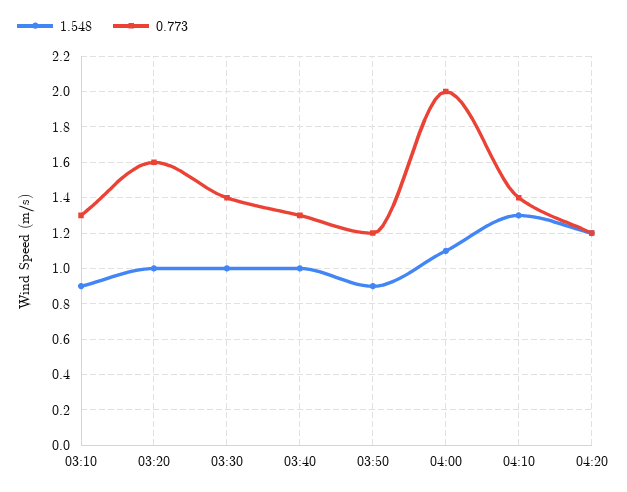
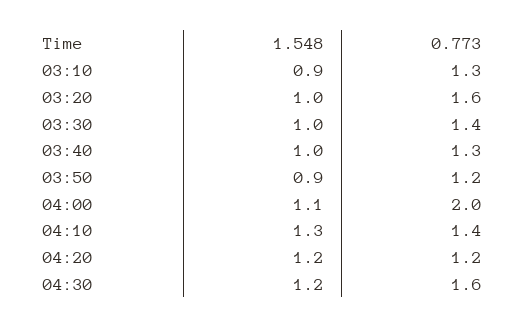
1.548, 04:30: none -> 1.2
0.773, 04:30: none -> 1.6

